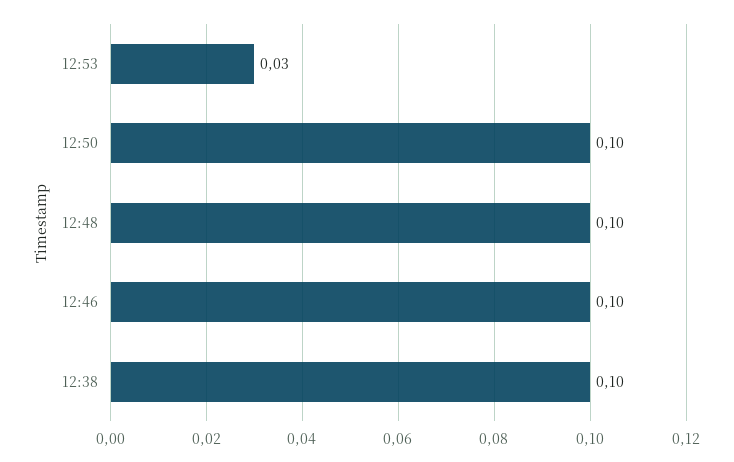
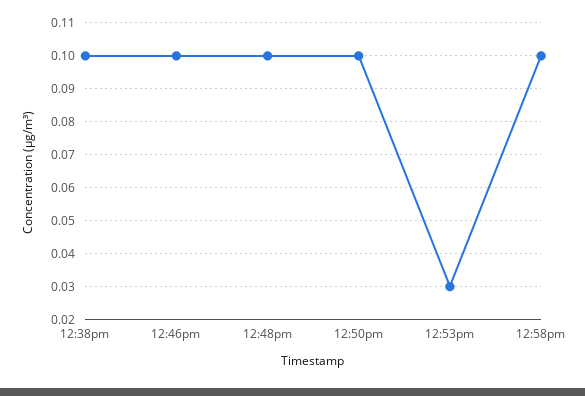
12:58pm: none -> 0.1

